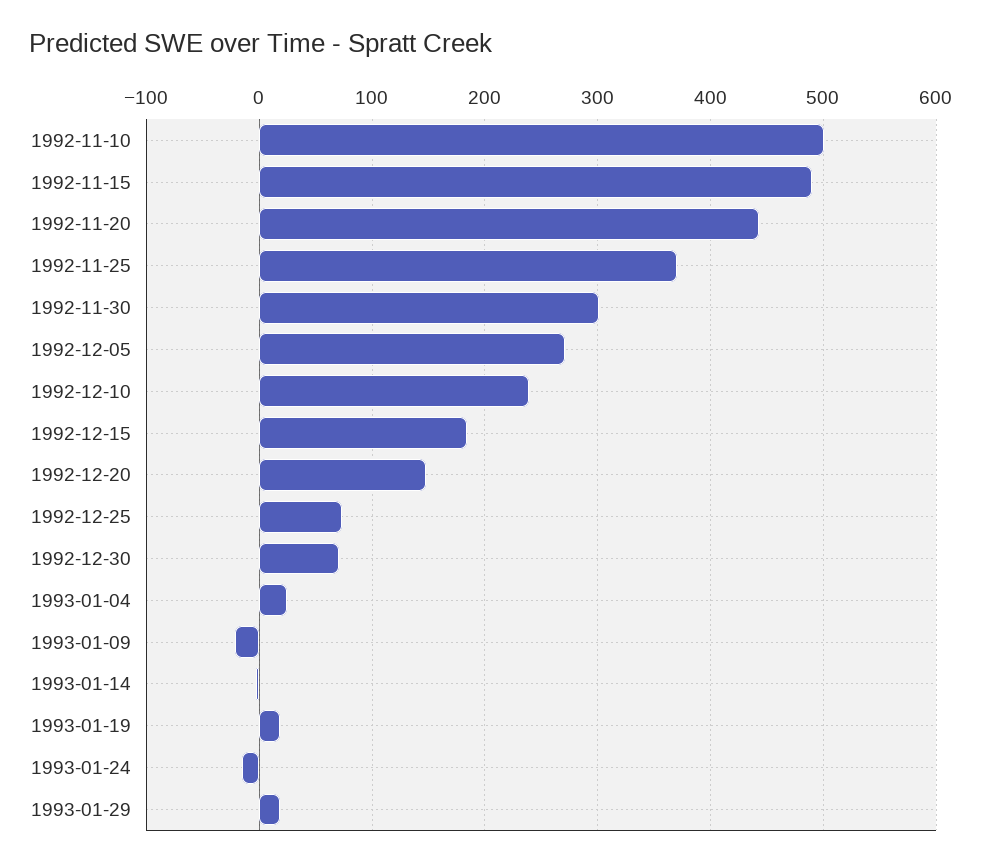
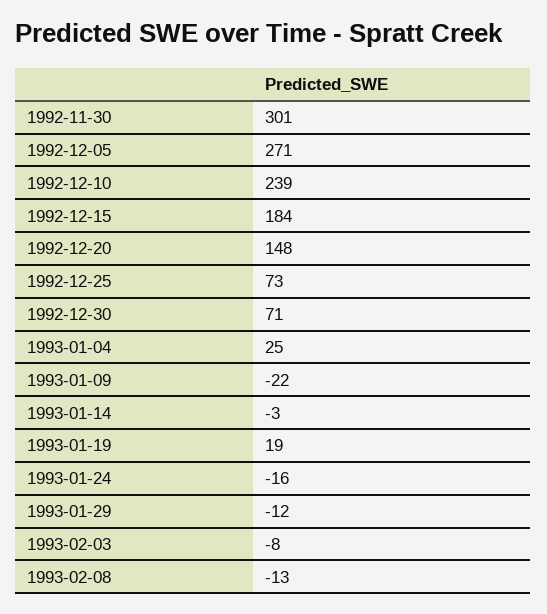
1992-11-10: 500 -> none
1992-11-15: 490 -> none
1992-11-20: 440 -> none
1992-11-25: 370 -> none
1993-01-29: 20 -> -12
1993-02-03: none -> -8
1993-02-08: none -> -13

